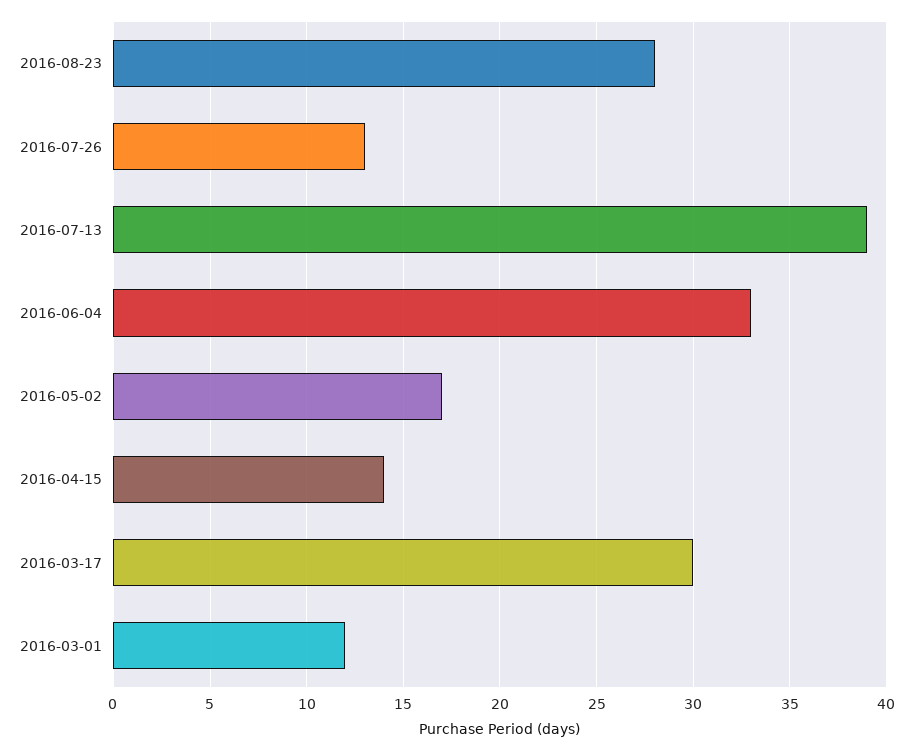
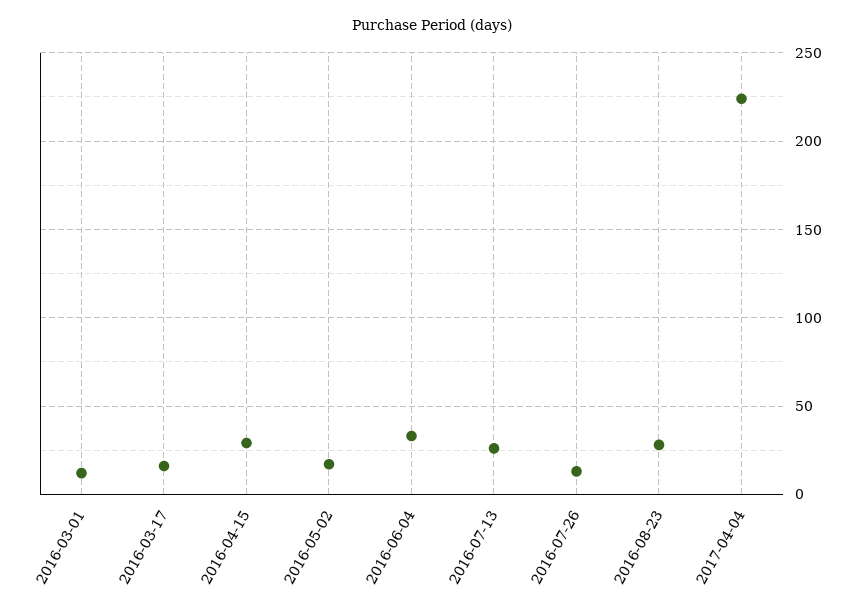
2016-07-13: 39 -> 25
2016-04-15: 14 -> 30
2016-03-17: 30 -> 15
2017-04-04: none -> 225

